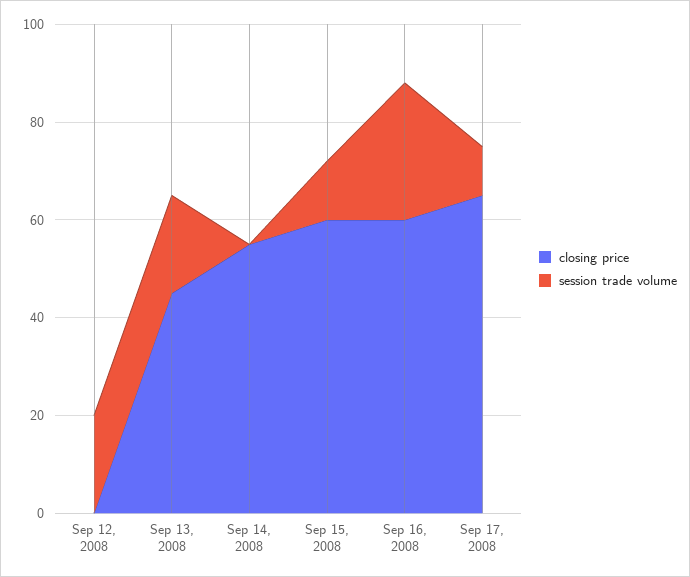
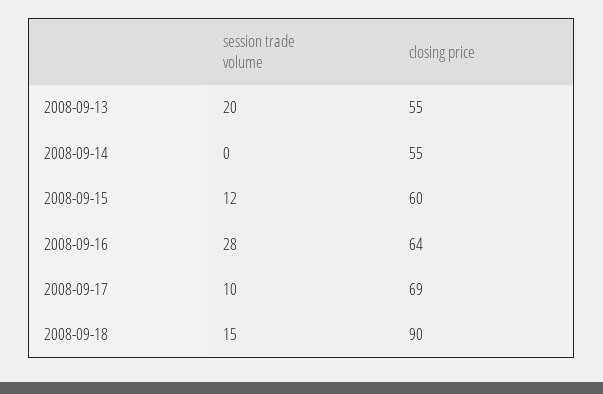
closing price, Sep 12, 2008: 0 -> none
session trade volume, Sep 12, 2008: 20 -> none
closing price, Sep 13, 2008: 45 -> 55
closing price, Sep 16, 2008: 60 -> 64
closing price, Sep 17, 2008: 65 -> 69
session trade volume, 2008-09-18: none -> 15
closing price, 2008-09-18: none -> 90

